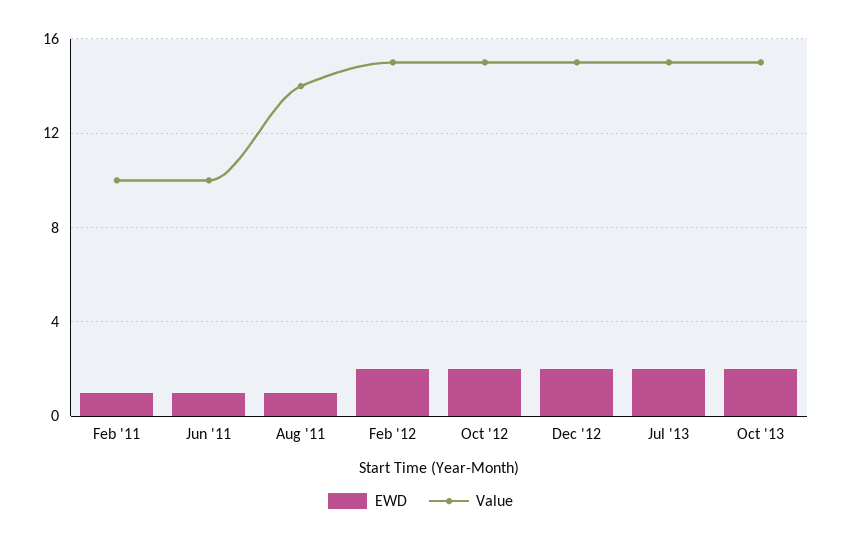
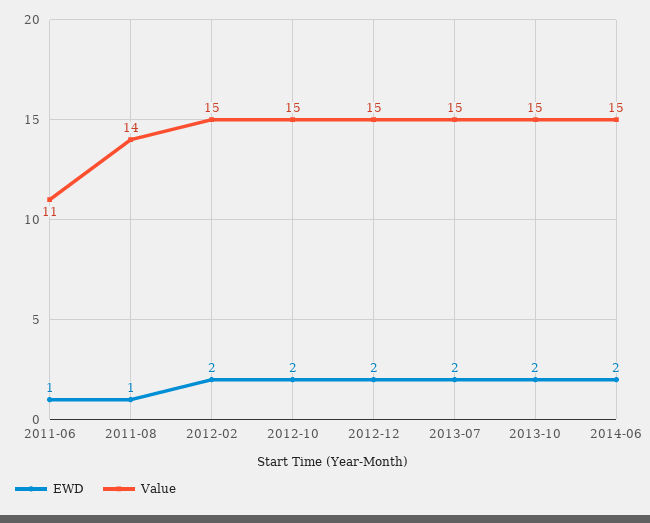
EWD, Feb '11: 1 -> none
Value, Feb '11: 10 -> none
Value, Jun '11: 10 -> 11
EWD, 2014-06: none -> 2
Value, 2014-06: none -> 15

